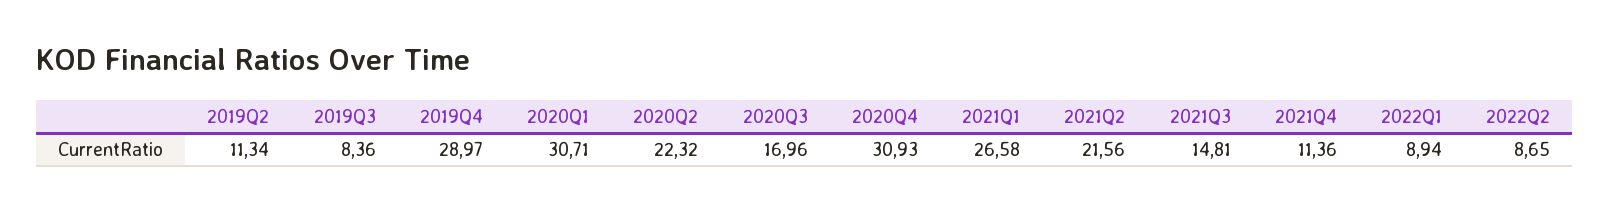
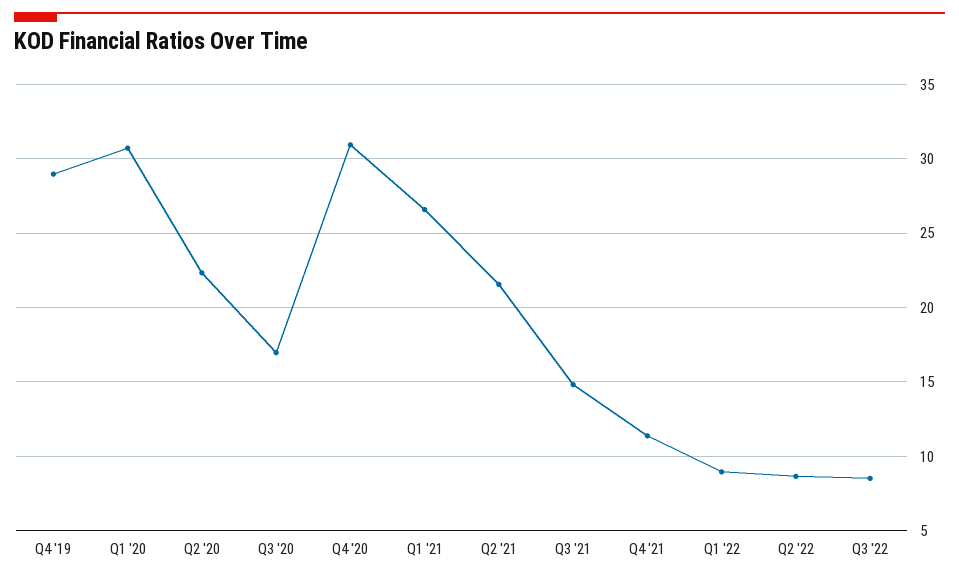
2019Q2: 11.34 -> none
2019Q3: 8.36 -> none
Q3 '22: none -> 8.5

